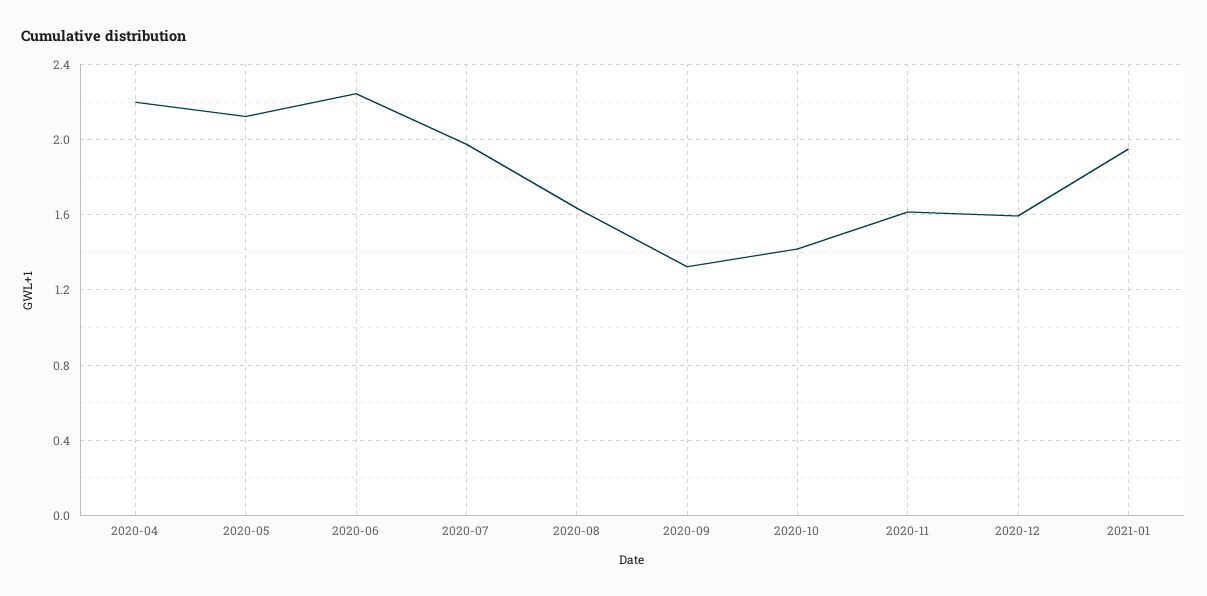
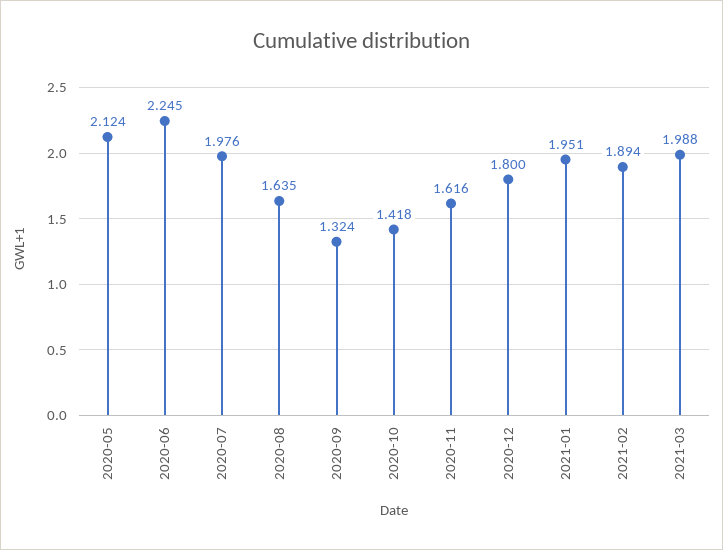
2020-04: 2.2 -> none
2020-12: 1.6 -> 1.8
2021-02: none -> 1.894
2021-03: none -> 1.988

